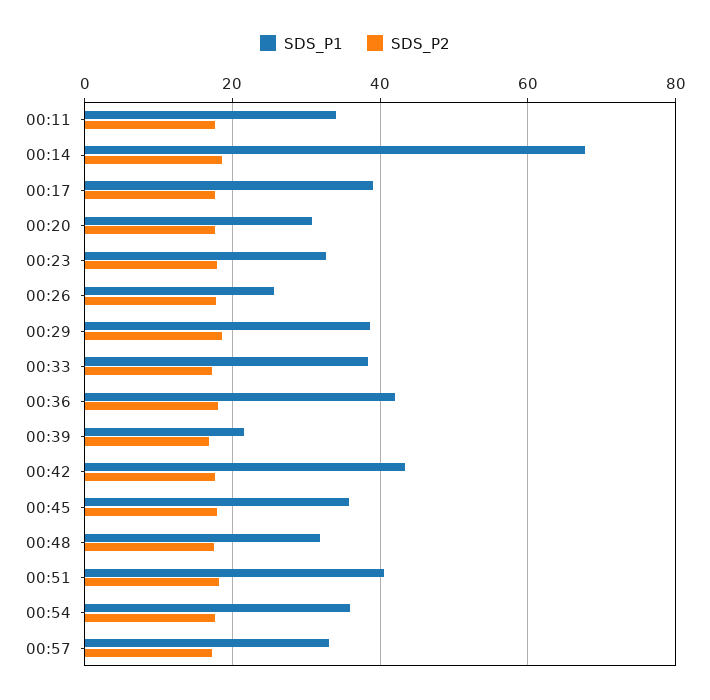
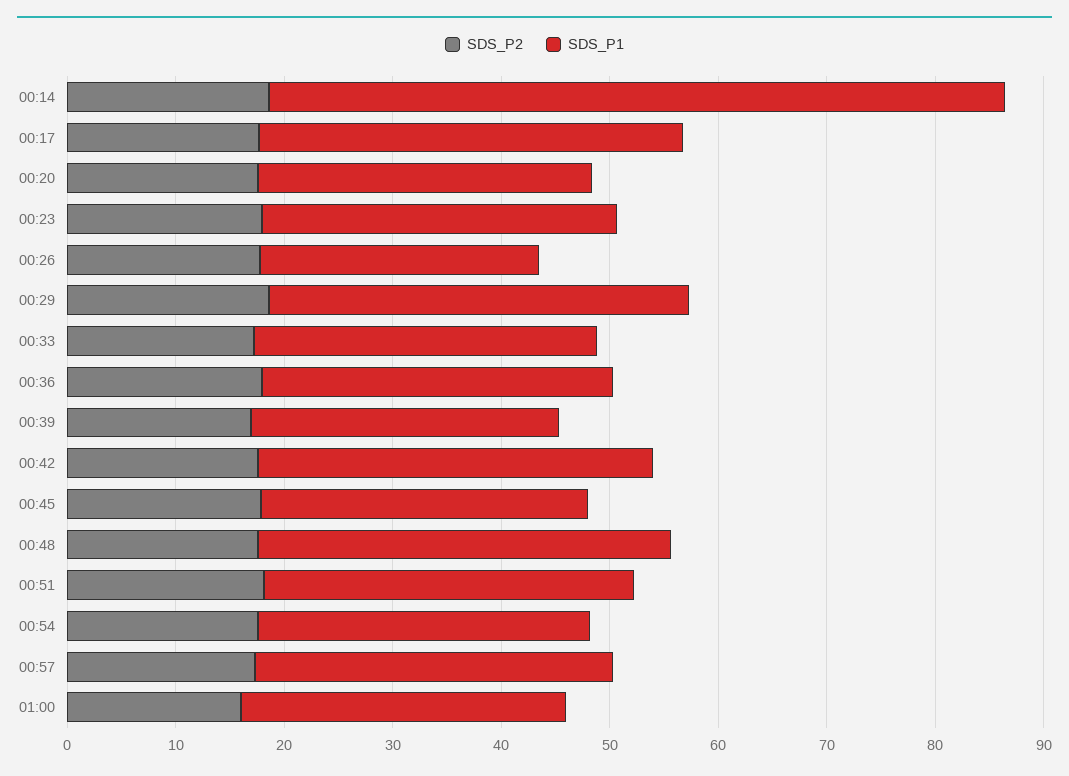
SDS_P1, 00:11: 34 -> none
SDS_P2, 00:11: 18 -> none
SDS_P1, 00:33: 38 -> 32
SDS_P1, 00:36: 42 -> 32
SDS_P1, 00:39: 22 -> 28
SDS_P1, 00:42: 44 -> 36
SDS_P1, 00:45: 36 -> 30
SDS_P1, 00:48: 32 -> 38
SDS_P1, 00:51: 40 -> 34
SDS_P1, 00:54: 36 -> 30
SDS_P2, 01:00: none -> 16
SDS_P1, 01:00: none -> 30

